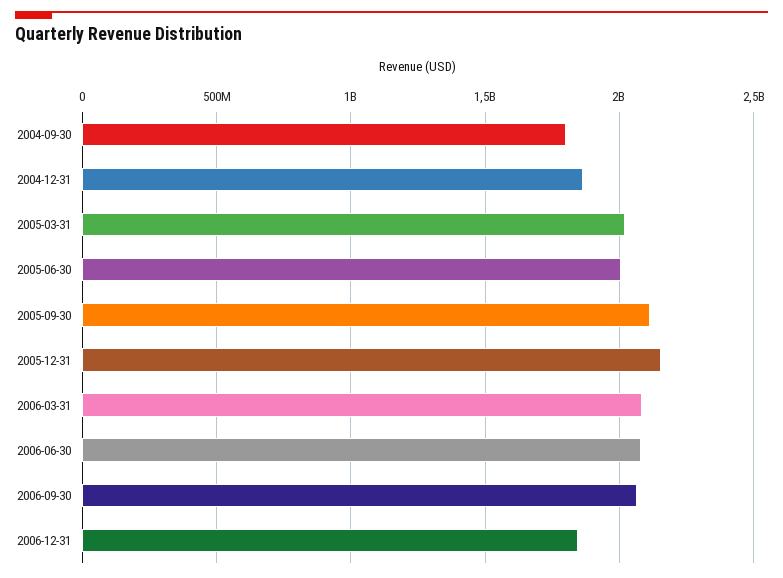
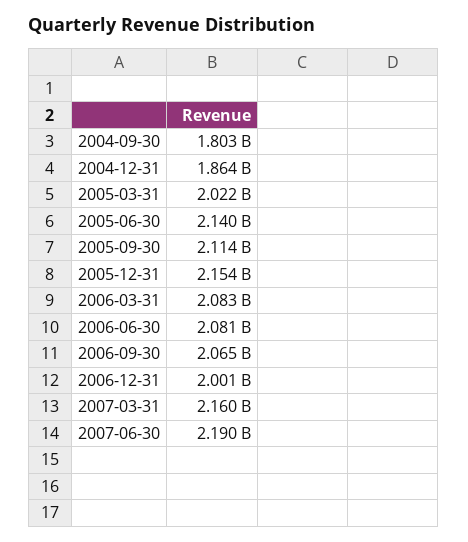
2005-06-30: 2000000000 -> 2140000000
2006-12-31: 1850000000 -> 2001000000
2007-03-31: none -> 2160000000
2007-06-30: none -> 2190000000

